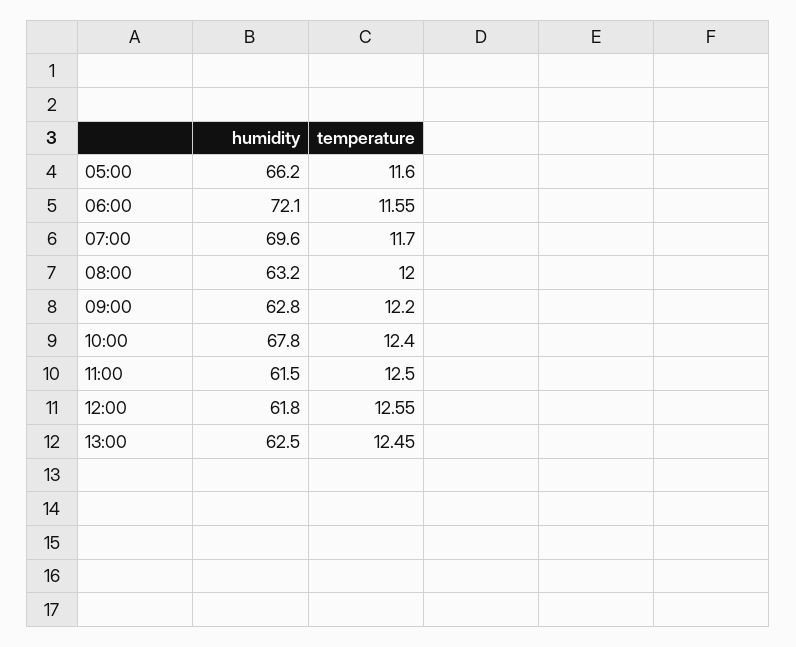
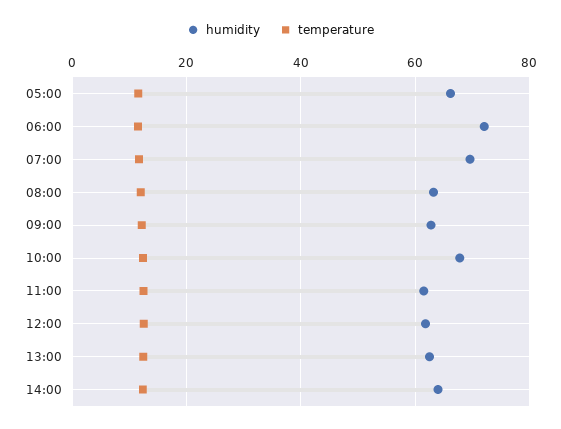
humidity, 14:00: none -> 64
temperature, 14:00: none -> 12

